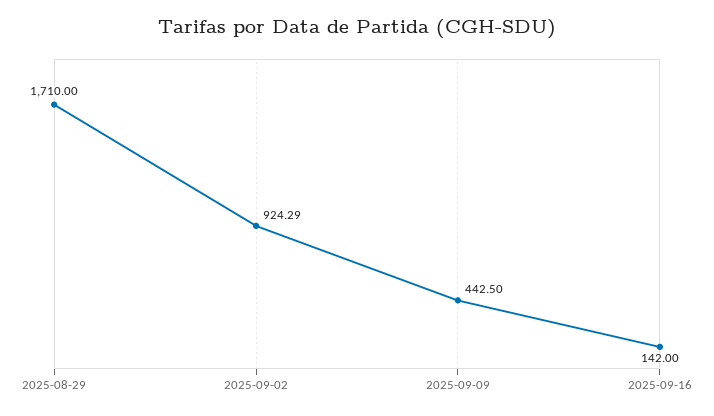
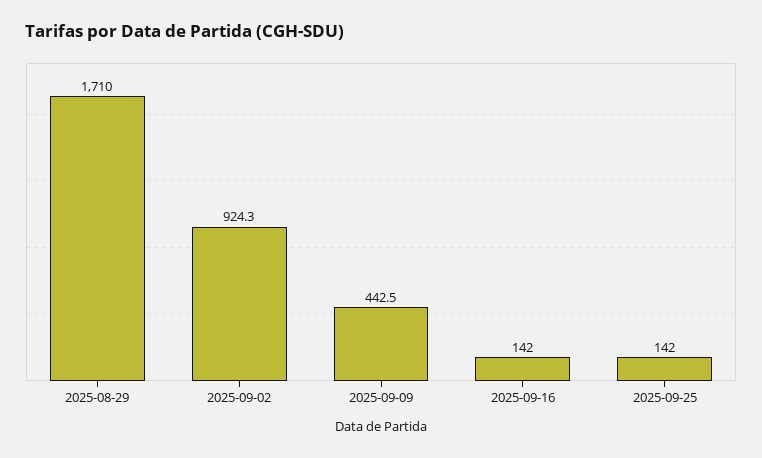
2025-09-25: none -> 142

